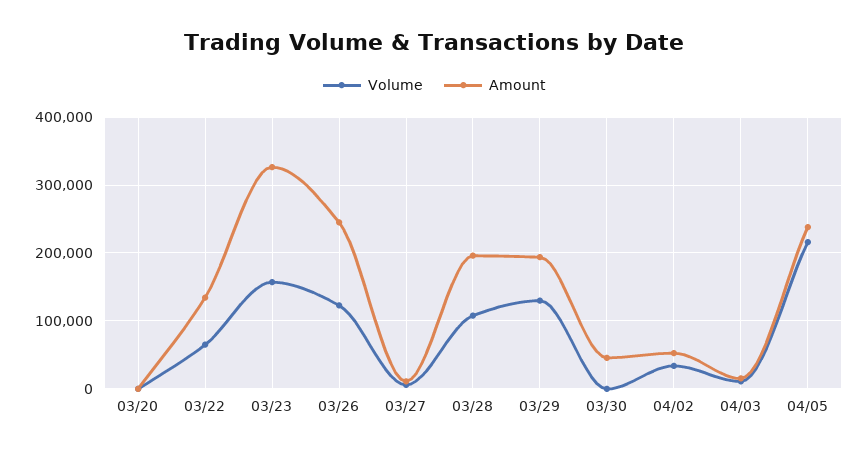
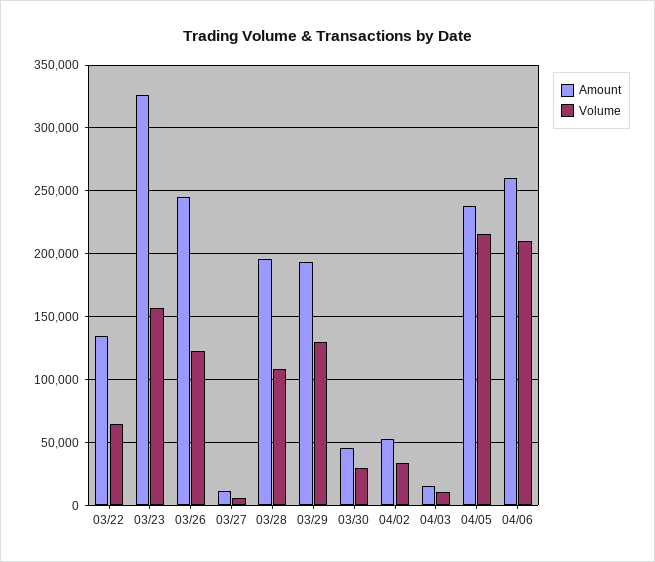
Volume, 03/20: 0 -> none
Amount, 03/20: 0 -> none
Volume, 03/30: 0 -> 30000
Amount, 04/06: none -> 260000
Volume, 04/06: none -> 210000

